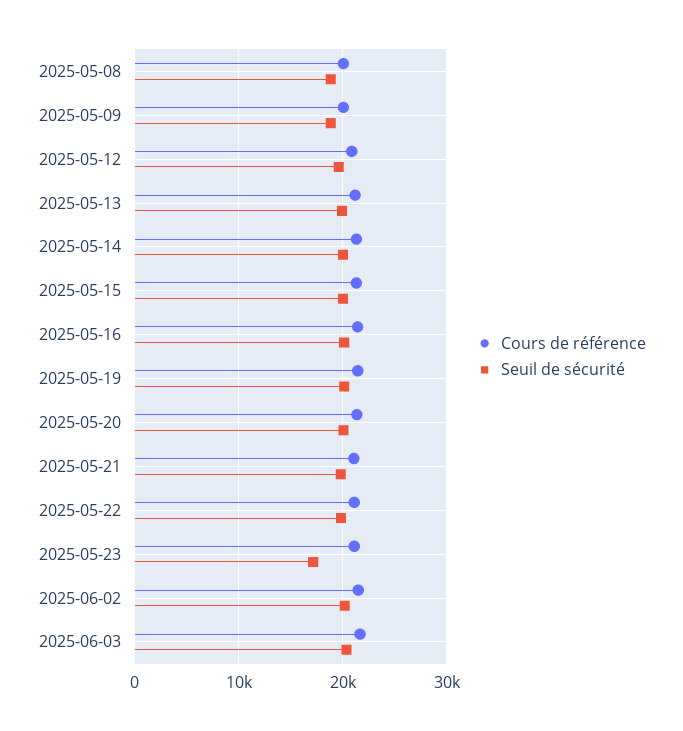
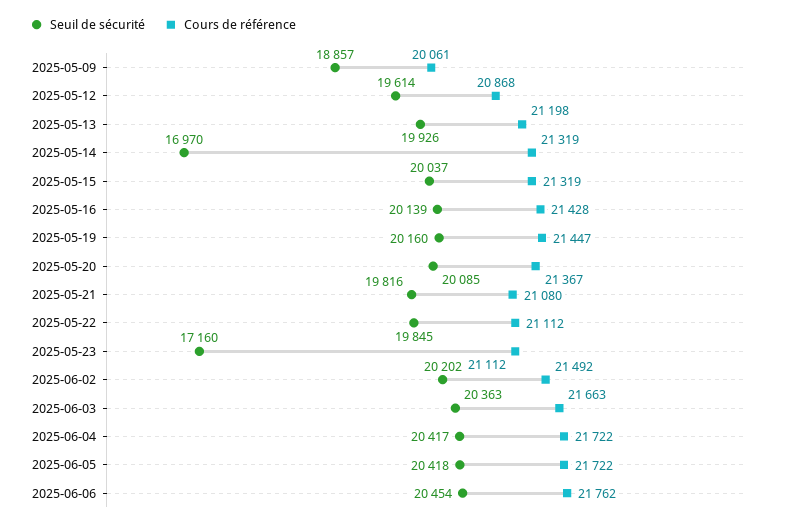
Cours de référence, 2025-05-08: 20000 -> none
Seuil de sécurité, 2025-05-08: 19000 -> none
Seuil de sécurité, 2025-05-14: 20000 -> 16970
Seuil de sécurité, 2025-06-04: none -> 20417
Cours de référence, 2025-06-04: none -> 21722
Seuil de sécurité, 2025-06-05: none -> 20418
Cours de référence, 2025-06-05: none -> 21722
Seuil de sécurité, 2025-06-06: none -> 20454
Cours de référence, 2025-06-06: none -> 21762

